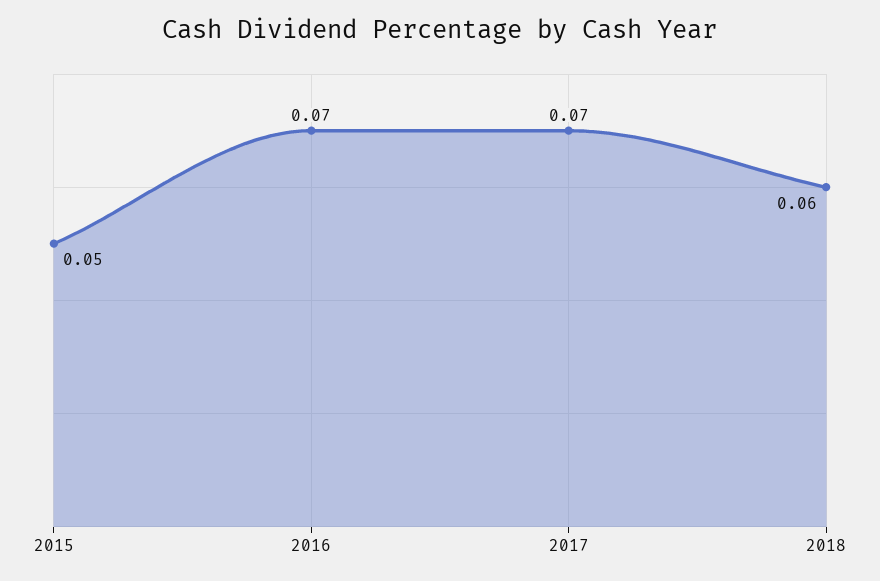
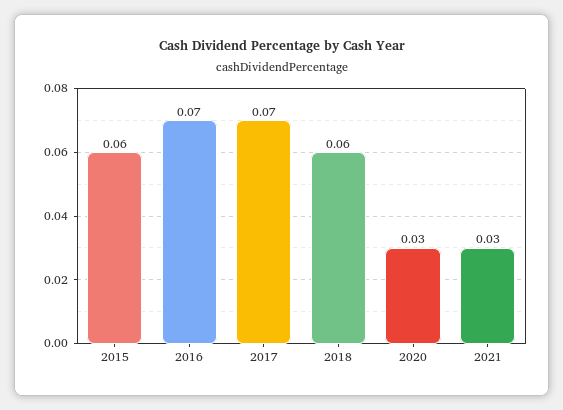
2015: 0.05 -> 0.06
2020: none -> 0.03
2021: none -> 0.03

